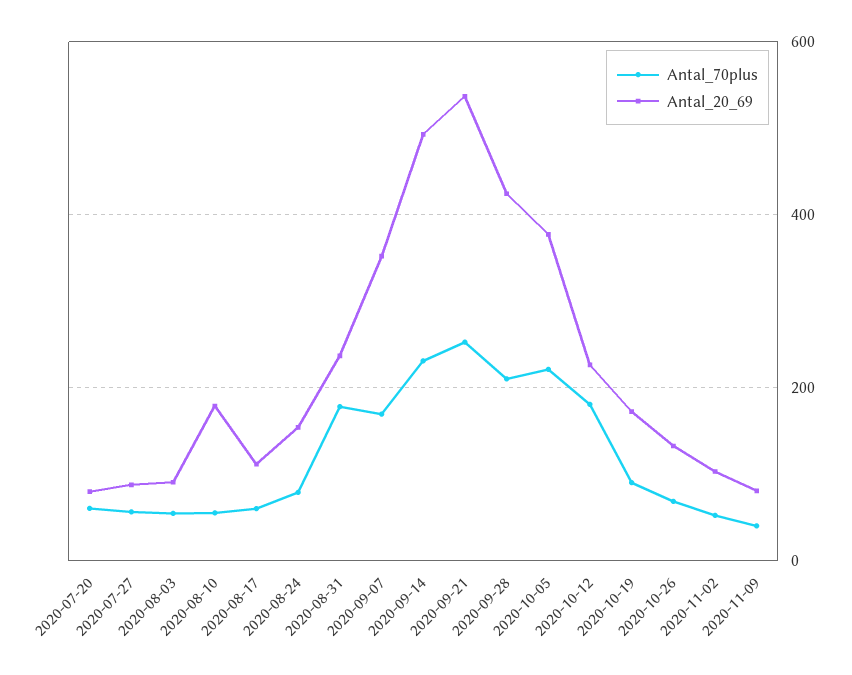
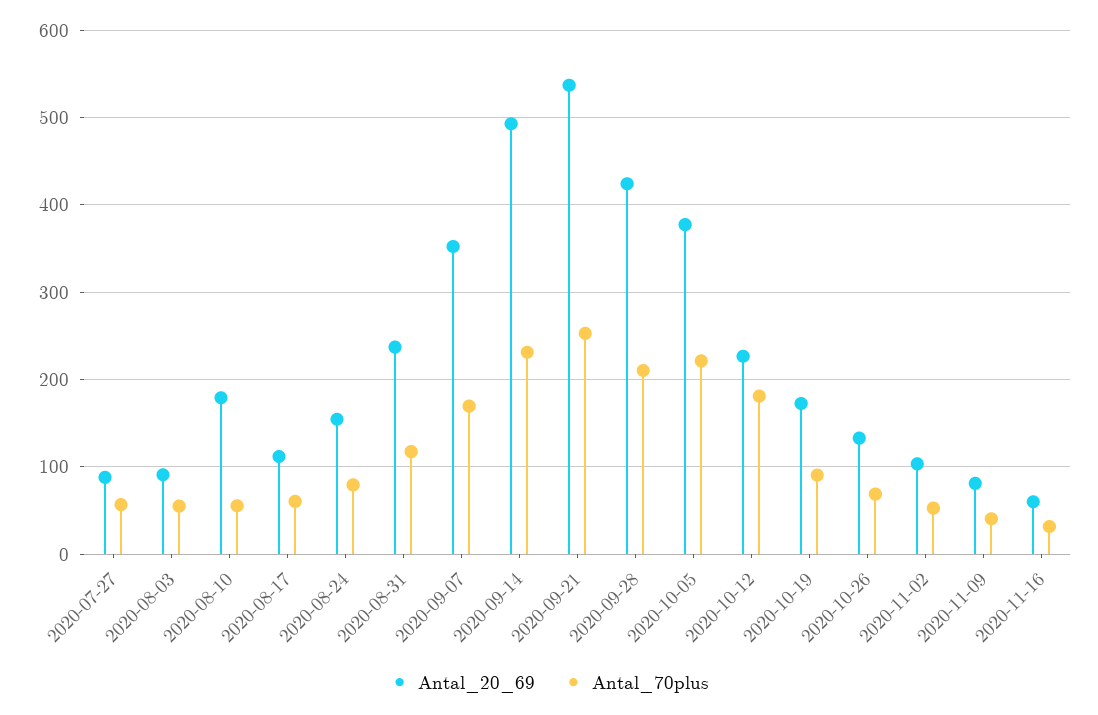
Antal_70plus, 2020-07-20: 60 -> none
Antal_20_69, 2020-07-20: 80 -> none
Antal_70plus, 2020-08-31: 180 -> 120
Antal_20_69, 2020-11-16: none -> 60
Antal_70plus, 2020-11-16: none -> 30

